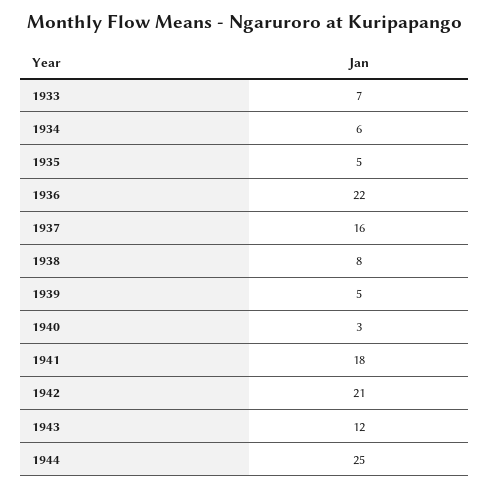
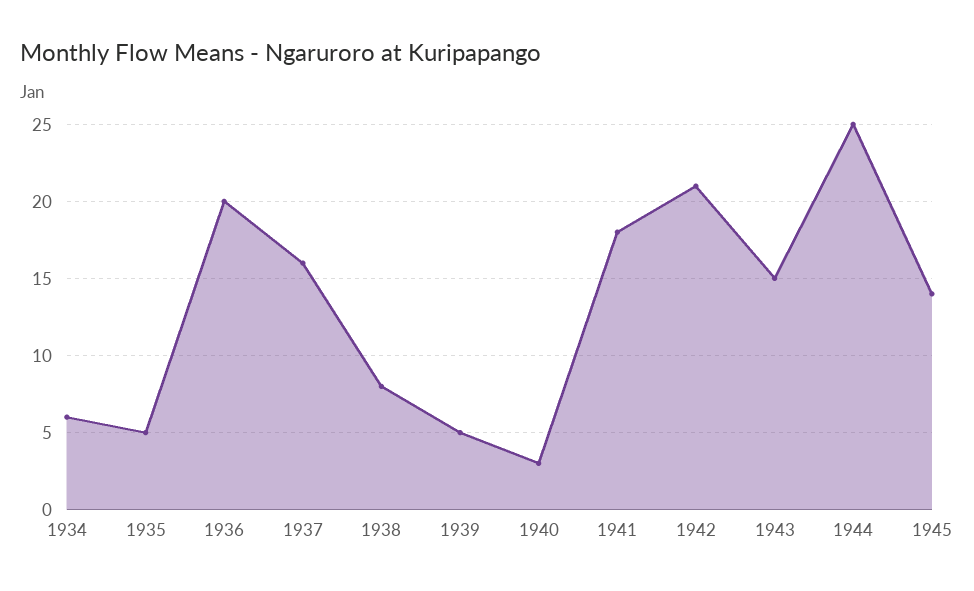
1933: 7 -> none
1936: 22 -> 20
1943: 12 -> 15
1945: none -> 14

